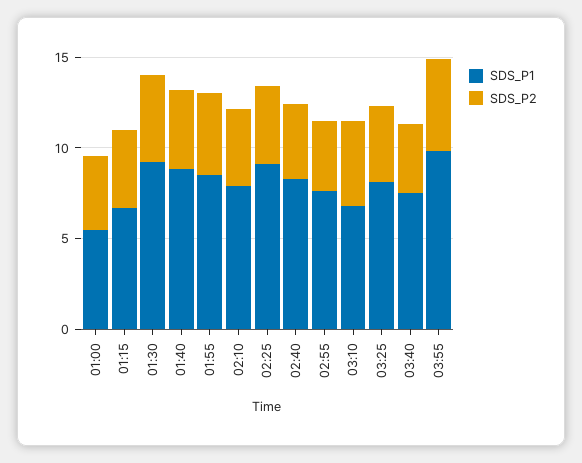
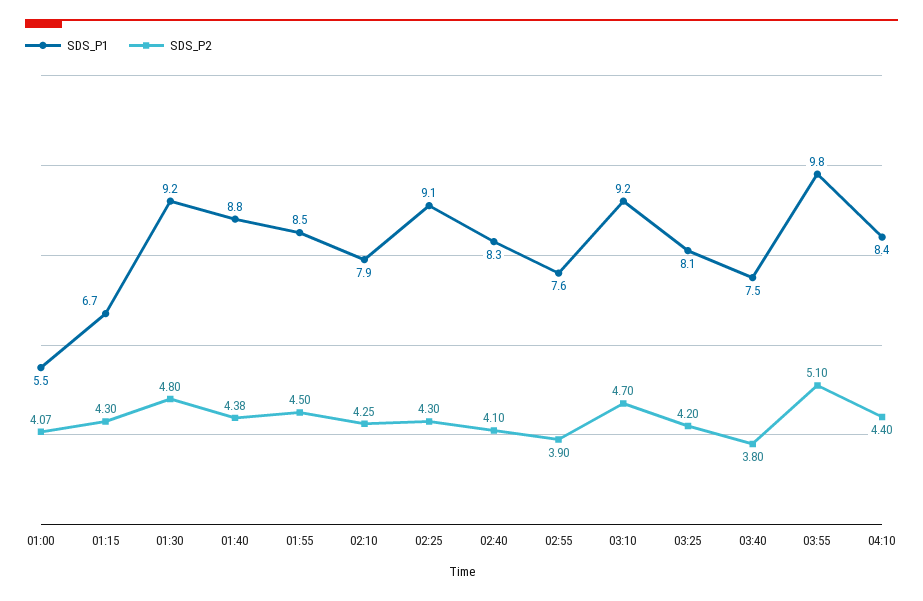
SDS_P1, 03:10: 7 -> 9.2
SDS_P1, 04:10: none -> 8.4
SDS_P2, 04:10: none -> 4.4

